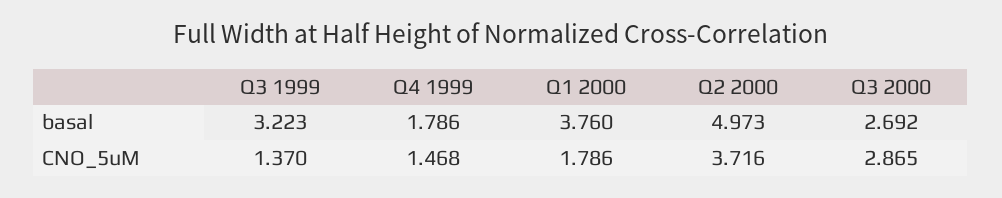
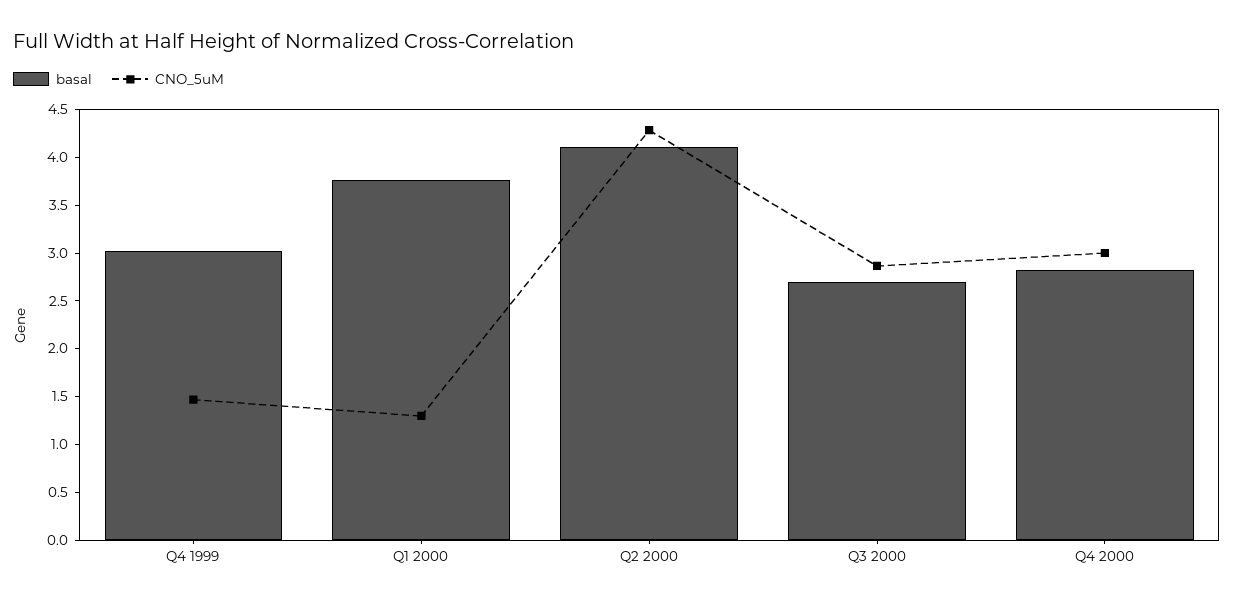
basal, Q3 1999: 3.223 -> none
basal, Q4 1999: 1.786 -> 3
basal, Q2 2000: 4.973 -> 4.1
CNO_5uM, Q3 1999: 1.37 -> none
CNO_5uM, Q1 2000: 1.786 -> 1.3
CNO_5uM, Q2 2000: 3.716 -> 4.3
basal, Q4 2000: none -> 2.8
CNO_5uM, Q4 2000: none -> 3

